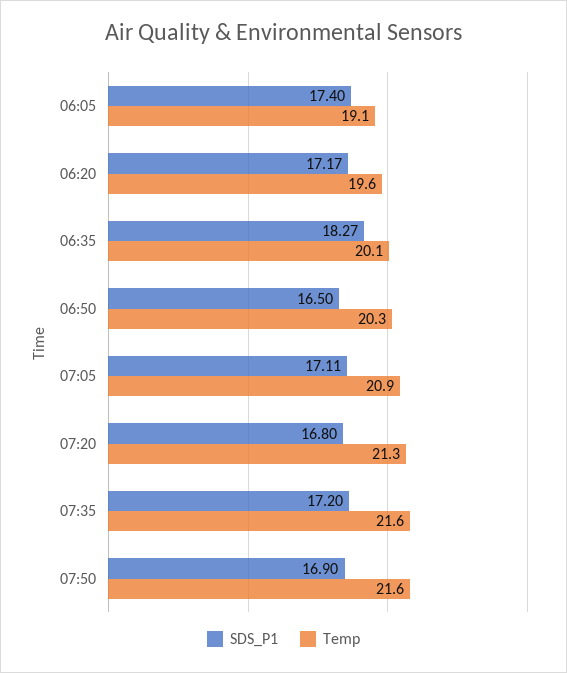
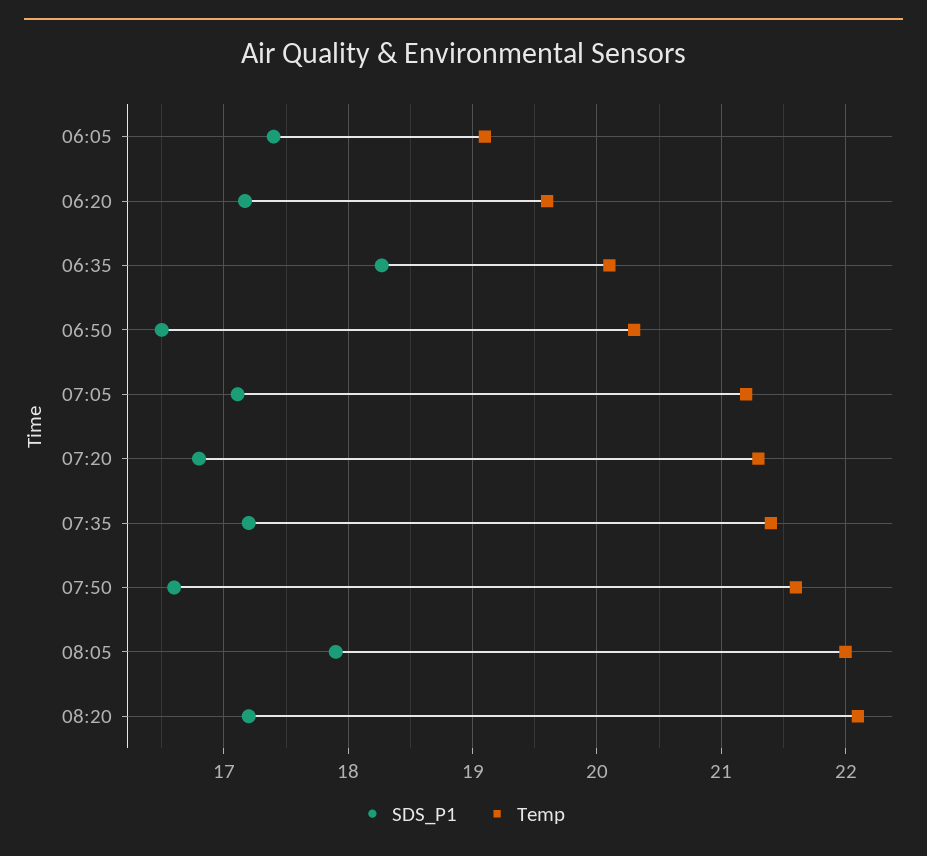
Temp, 07:05: 20.9 -> 21.2
Temp, 07:35: 21.6 -> 21.4
SDS_P1, 07:50: 16.9 -> 16.6
SDS_P1, 08:05: none -> 17.9
Temp, 08:05: none -> 22
SDS_P1, 08:20: none -> 17.2
Temp, 08:20: none -> 22.1

